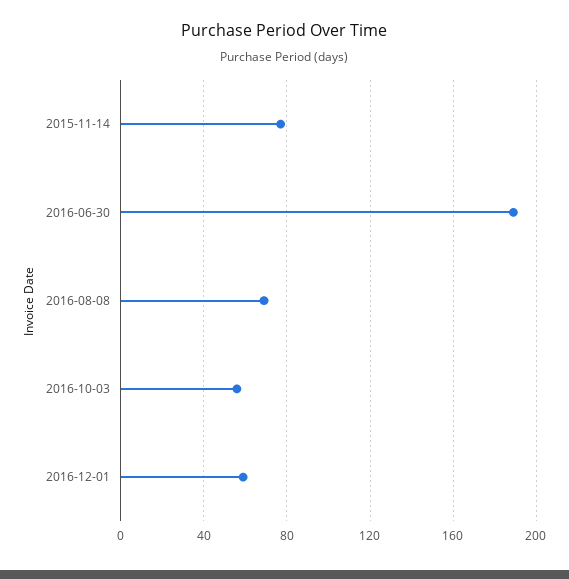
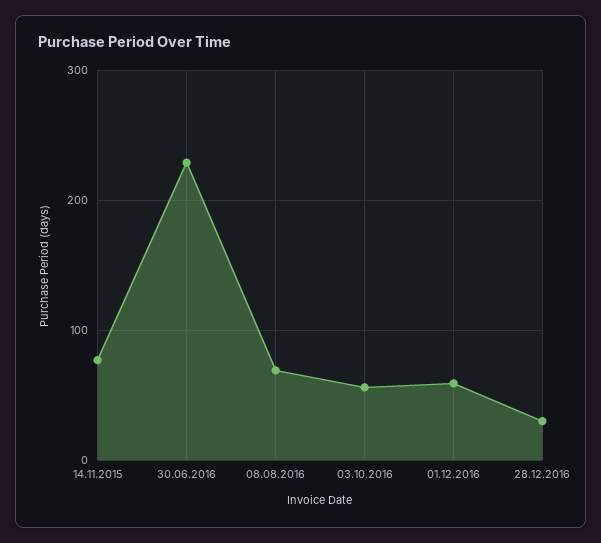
2016-06-30: 190 -> 230
28.12.2016: none -> 30

